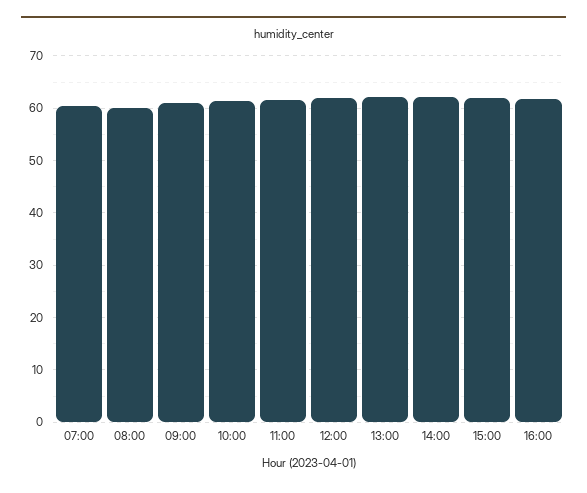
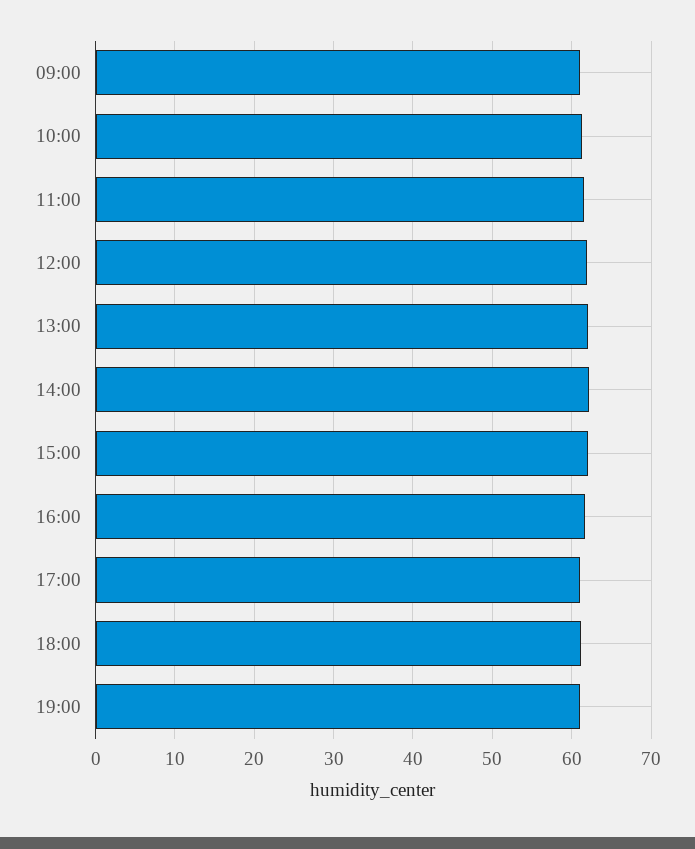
07:00: 60 -> none
08:00: 60 -> none
17:00: none -> 61
18:00: none -> 61
19:00: none -> 61

